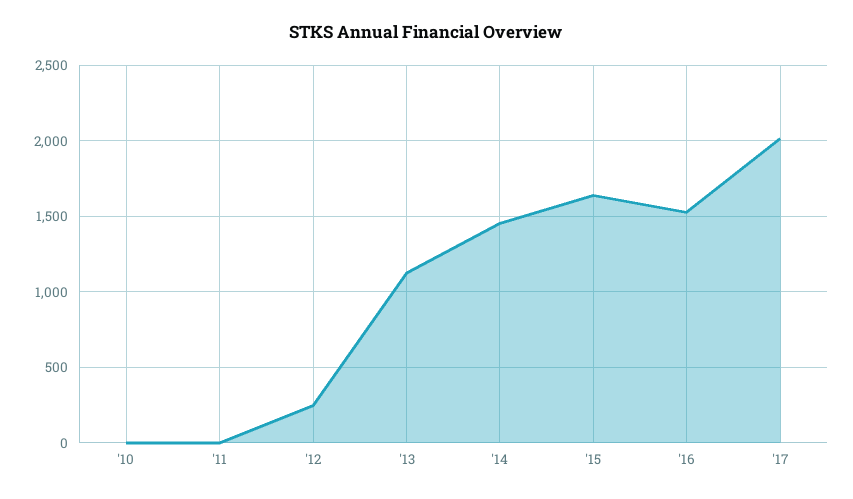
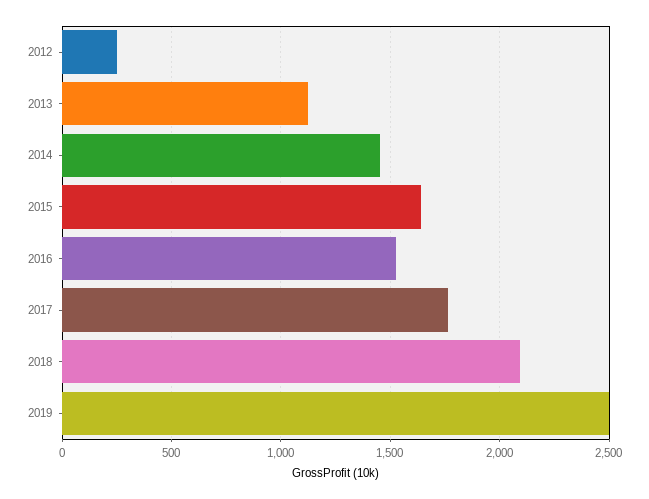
'10: 0 -> none
'11: 0 -> none
'17: 2000 -> 1750
2018: none -> 2100
2019: none -> 2500

